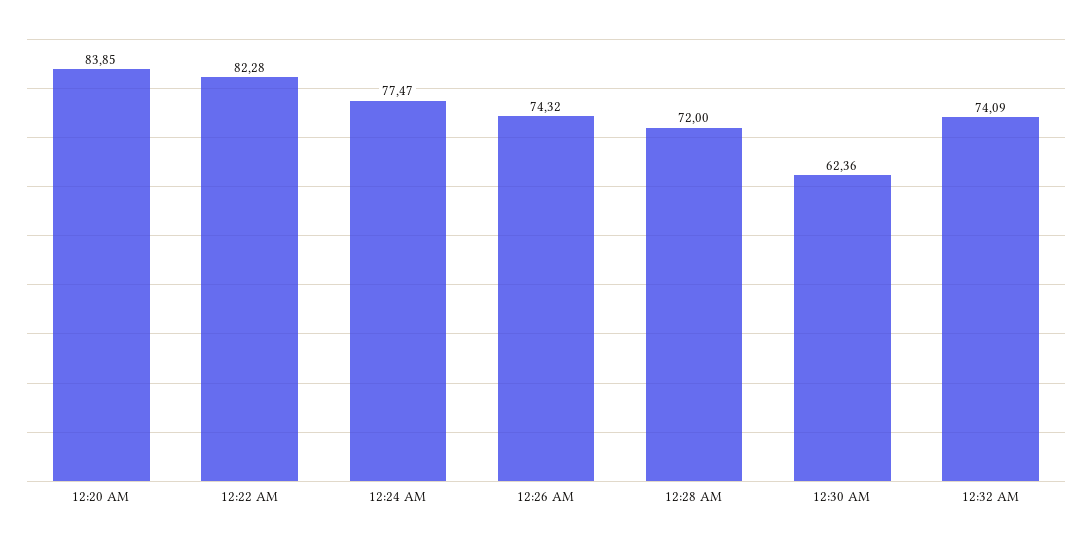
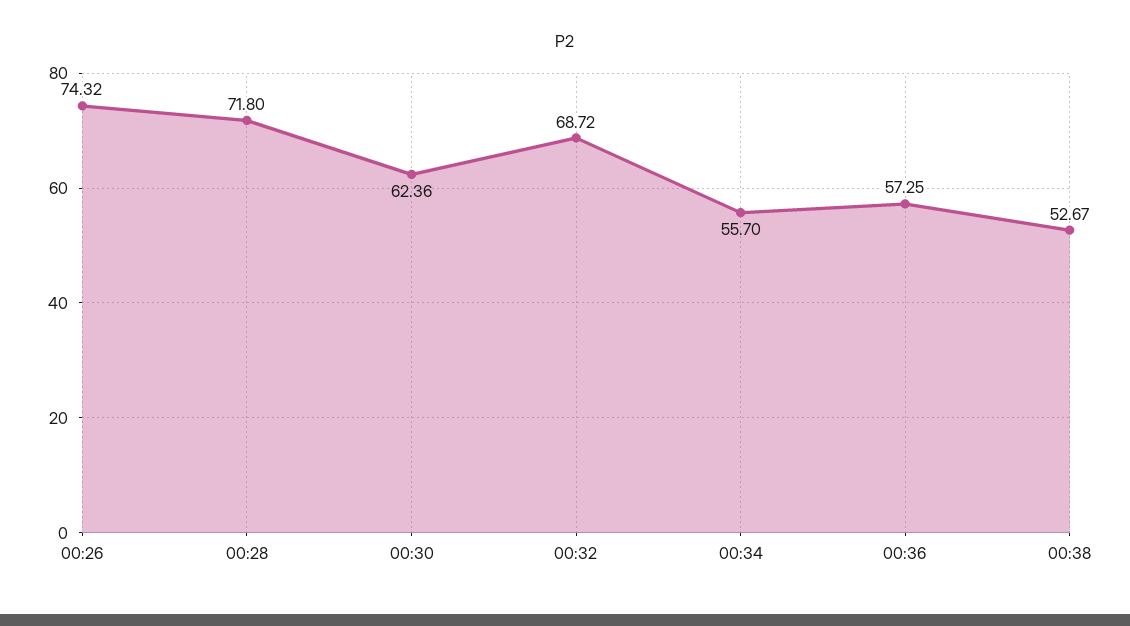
12:20 AM: 83.85 -> none
12:22 AM: 82.28 -> none
12:24 AM: 77.47 -> none
12:28 AM: 72 -> 71.8
12:32 AM: 74.09 -> 68.72
00:34: none -> 55.7
00:36: none -> 57.25
00:38: none -> 52.67

